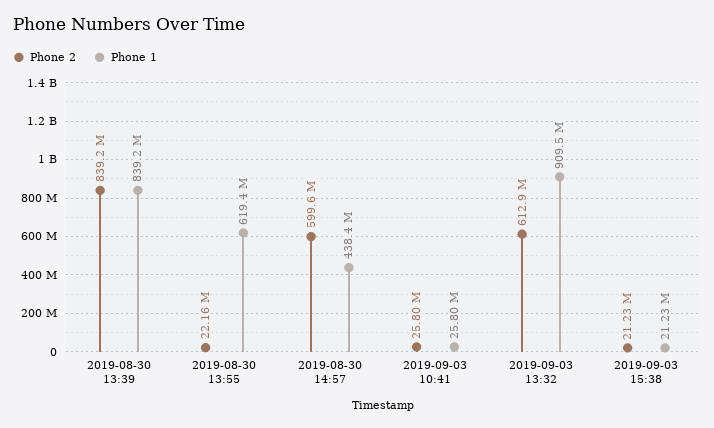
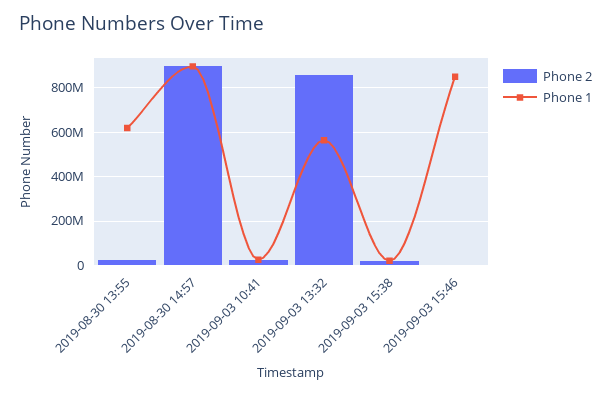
Phone 2, 2019-08-30 13:39: 839200000 -> none
Phone 1, 2019-08-30 13:39: 839200000 -> none
Phone 2, 2019-08-30 14:57: 599600000 -> 900000000
Phone 1, 2019-08-30 14:57: 438400000 -> 900000000
Phone 2, 2019-09-03 13:32: 612900000 -> 850000000
Phone 1, 2019-09-03 13:32: 909500000 -> 550000000
Phone 2, 2019-09-03 15:46: none -> 0
Phone 1, 2019-09-03 15:46: none -> 850000000

